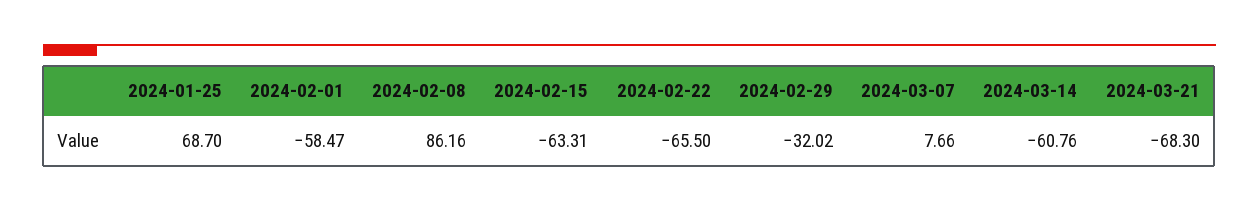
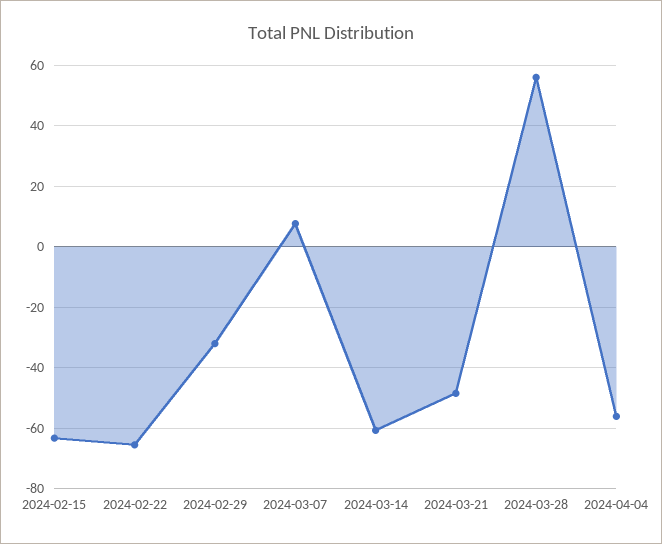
2024-01-25: 68.7 -> none
2024-02-01: -58.47 -> none
2024-02-08: 86.16 -> none
2024-03-21: -68.3 -> -48
2024-03-28: none -> 56
2024-04-04: none -> -56

